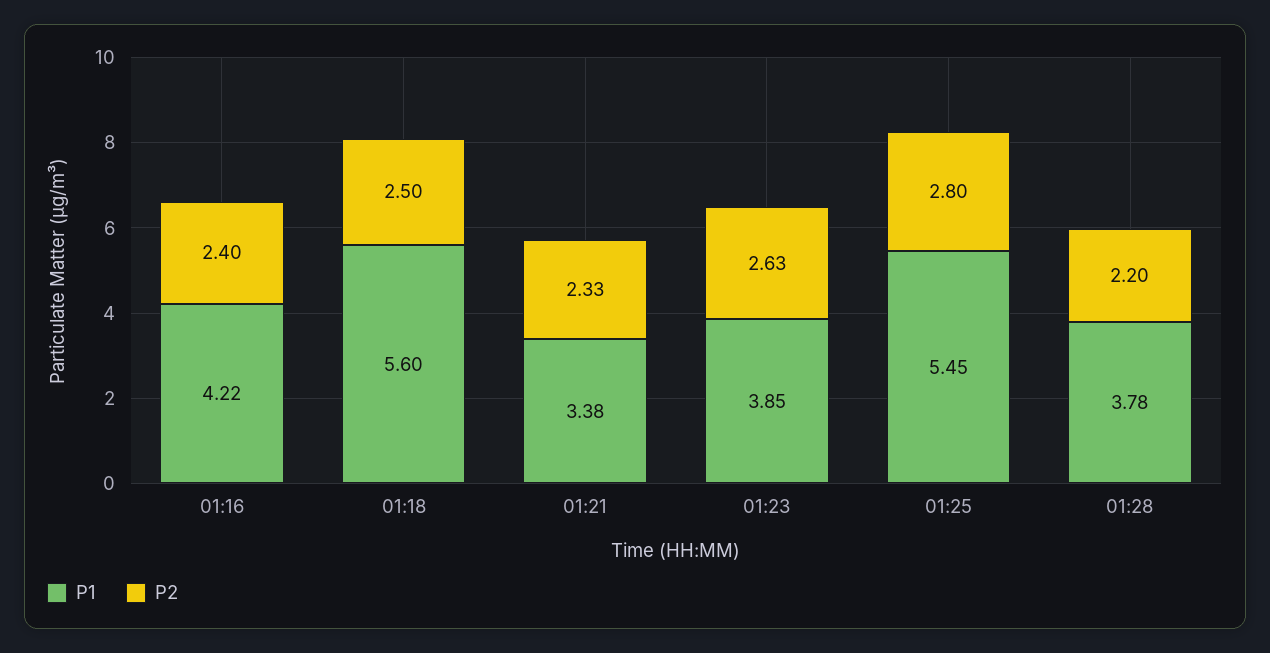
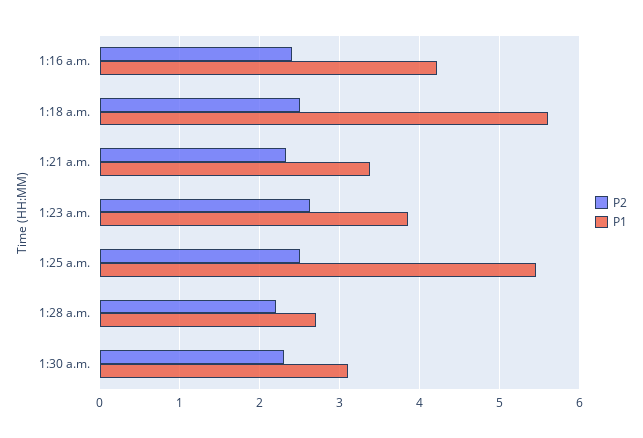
P2, 01:25: 2.8 -> 2.5
P1, 01:28: 3.78 -> 2.7
P2, 1:30 a.m.: none -> 2.3
P1, 1:30 a.m.: none -> 3.1

